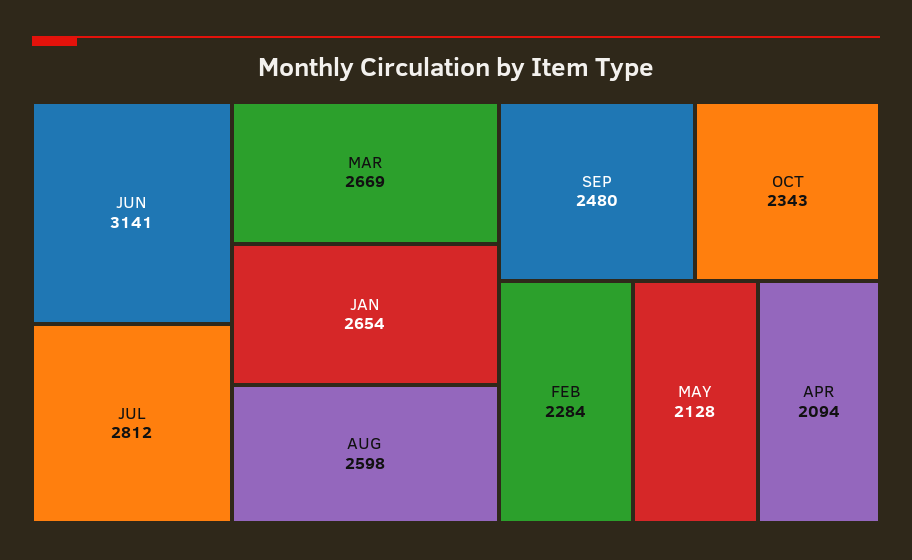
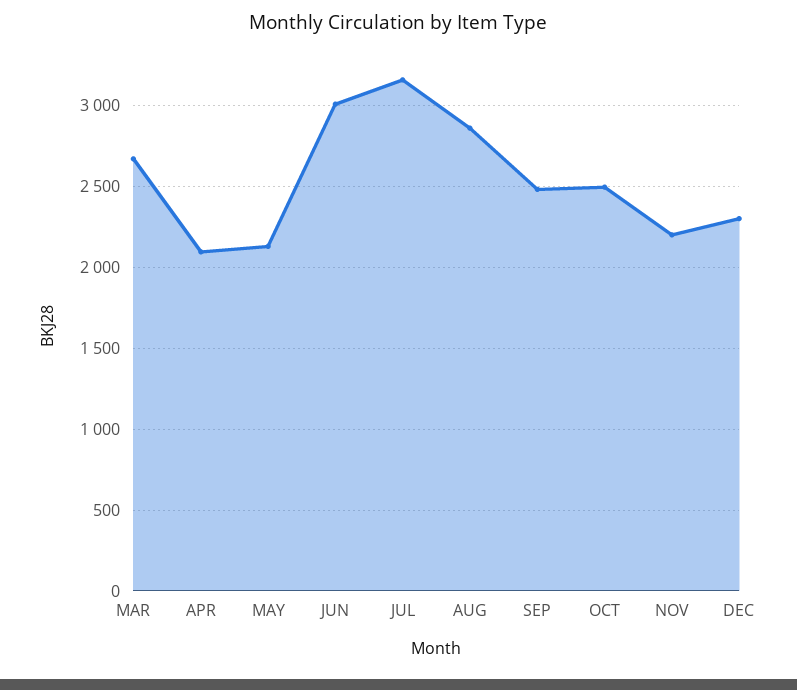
JUN: 3141 -> 3000
JUL: 2812 -> 3150
JAN: 2654 -> none
AUG: 2598 -> 2850
OCT: 2343 -> 2500
FEB: 2284 -> none
NOV: none -> 2200
DEC: none -> 2300

